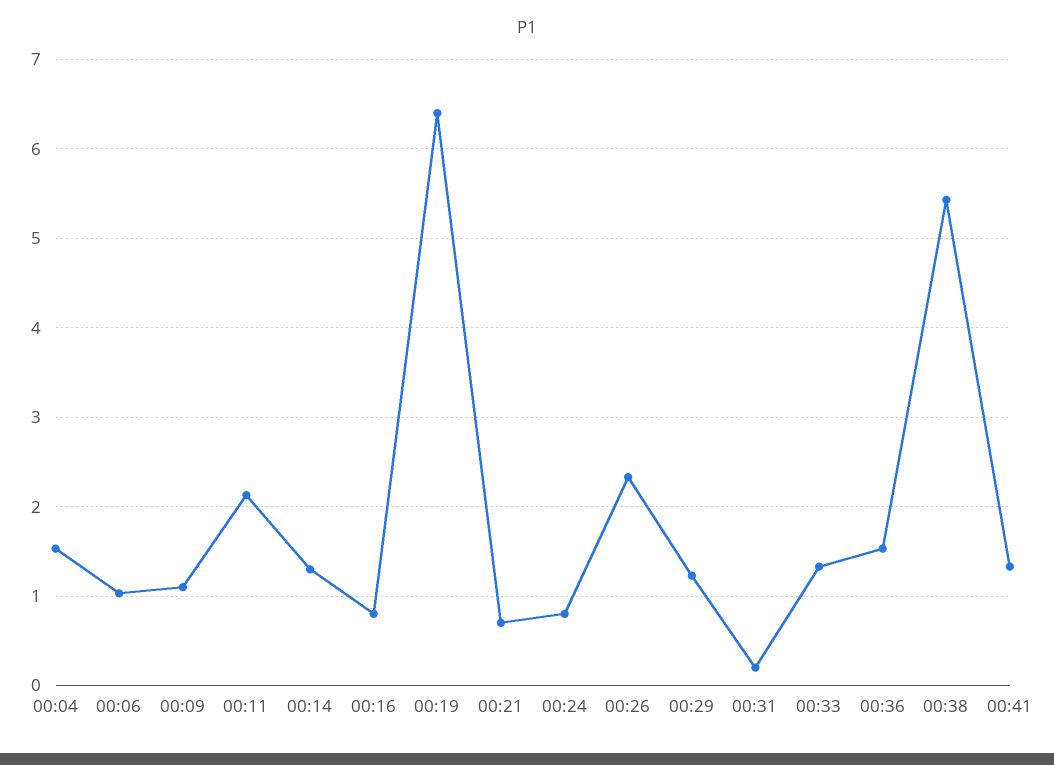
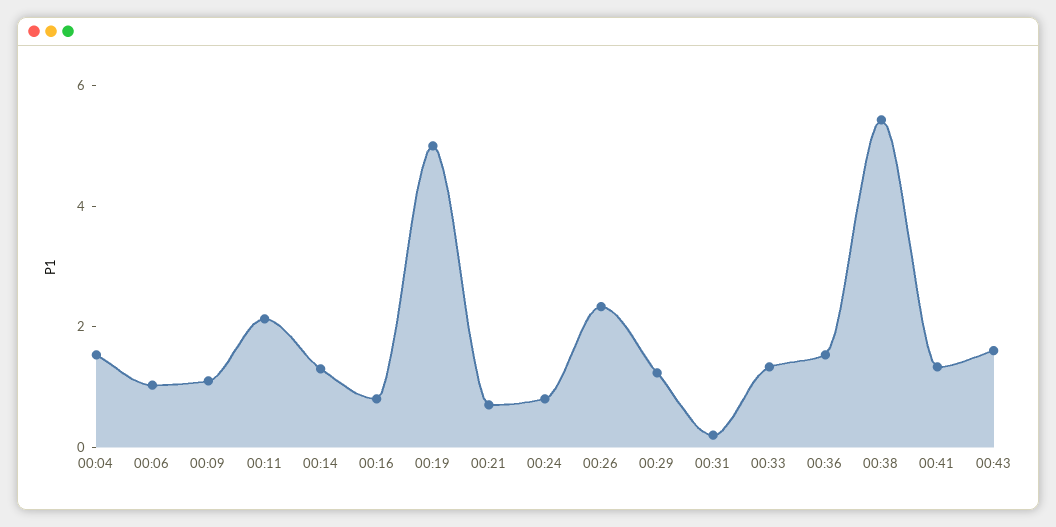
00:19: 6.4 -> 5
00:43: none -> 1.5

